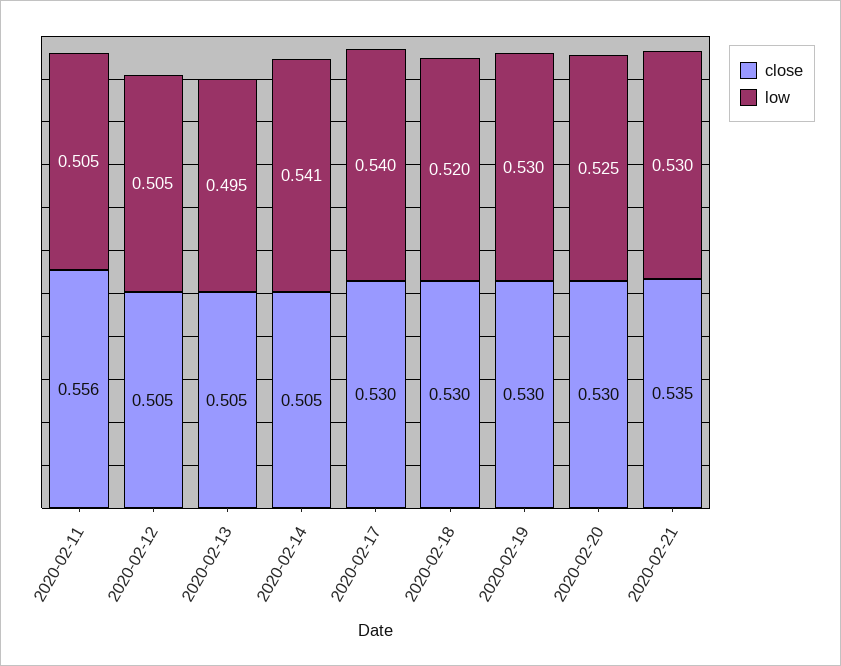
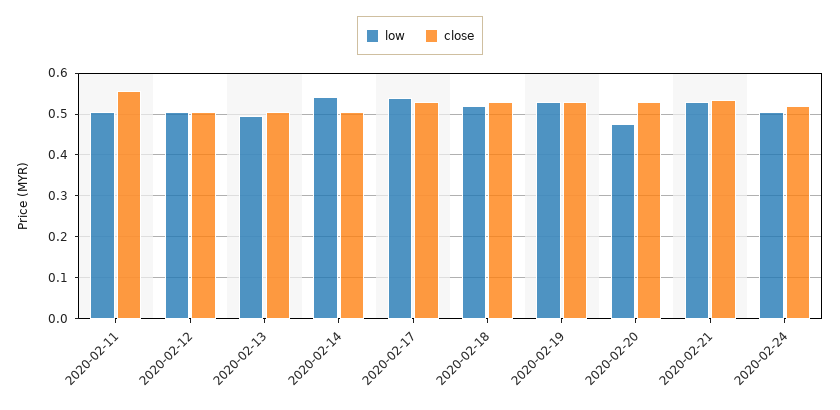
low, 2020-02-20: 0.525 -> 0.48
low, 2020-02-24: none -> 0.5
close, 2020-02-24: none -> 0.52

